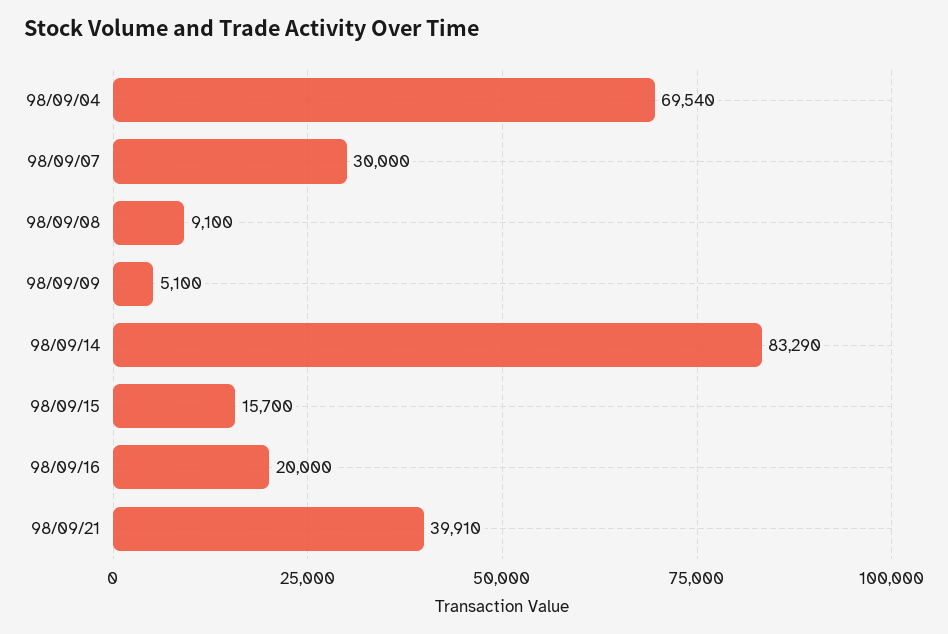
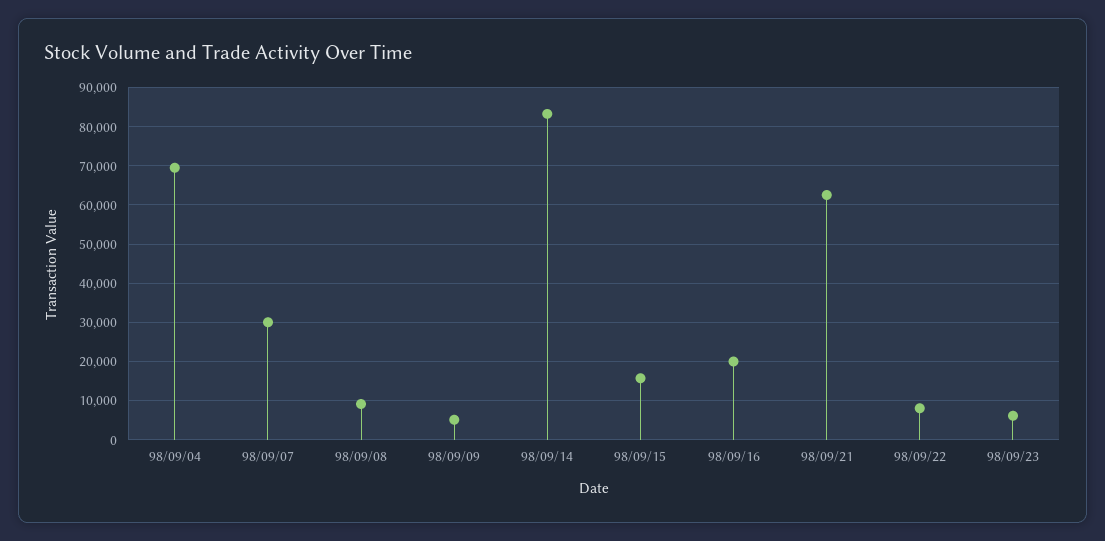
98/09/21: 39910 -> 62000
98/09/22: none -> 8000
98/09/23: none -> 6000

